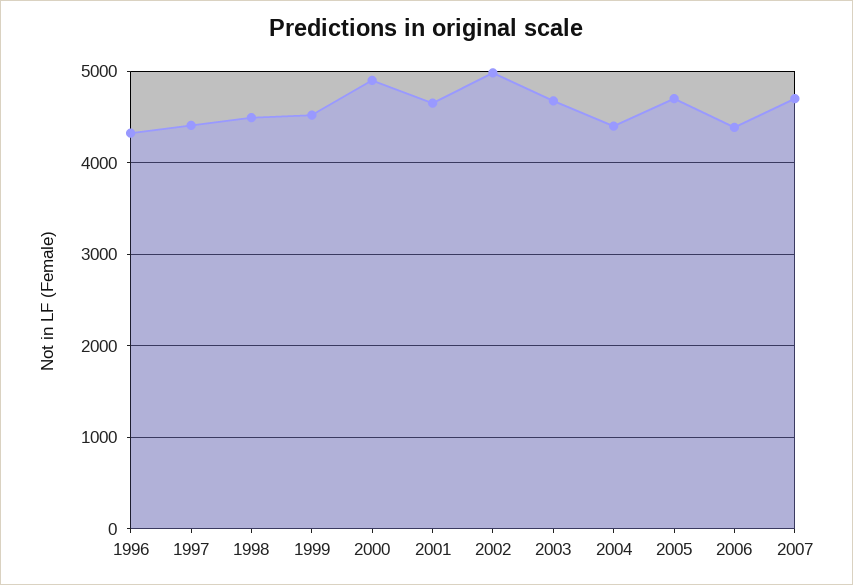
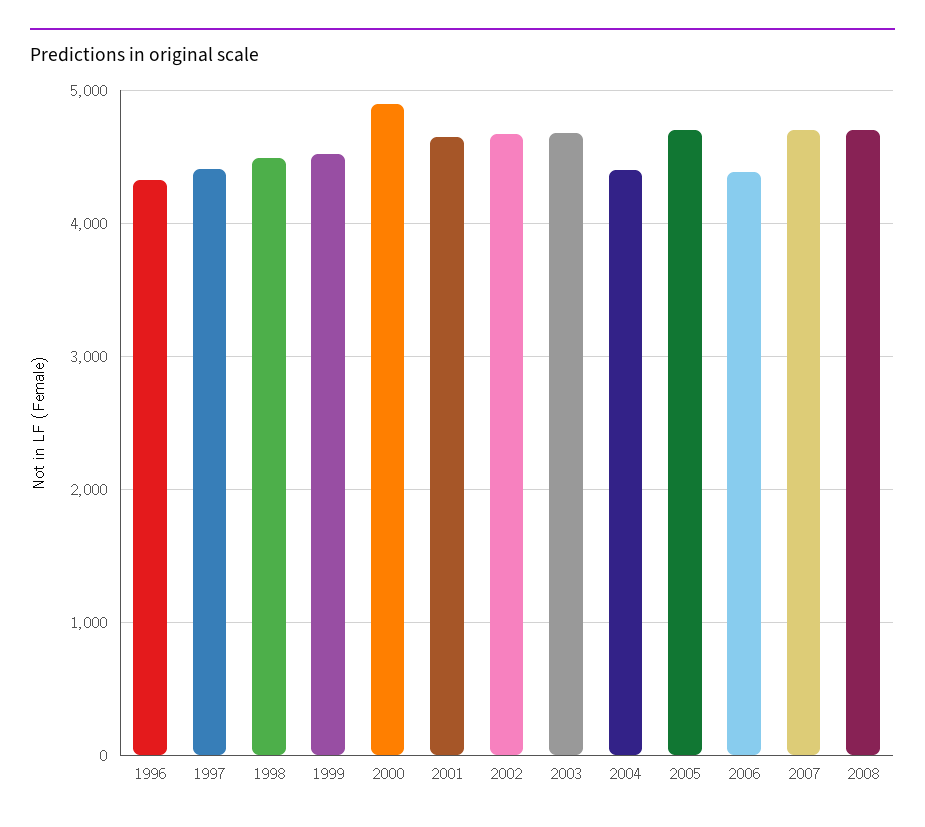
2002: 5000 -> 4700
2008: none -> 4700

